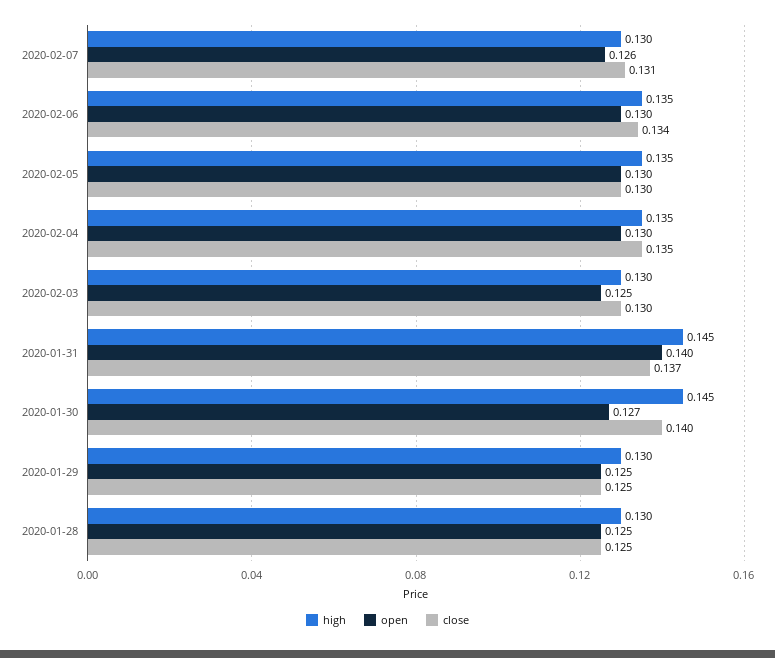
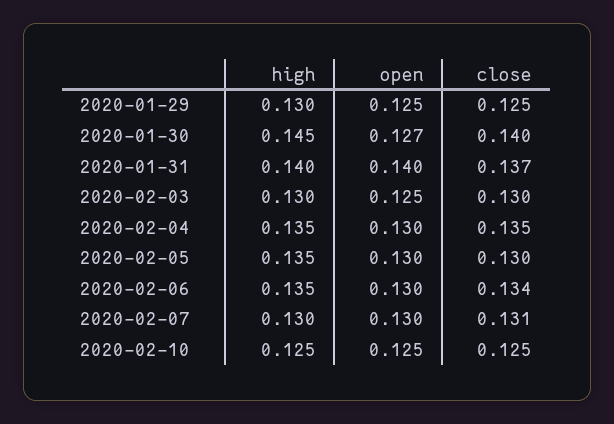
open, 2020-02-07: 0.126 -> 0.13
high, 2020-01-31: 0.145 -> 0.14
high, 2020-01-28: 0.13 -> none
open, 2020-01-28: 0.125 -> none
close, 2020-01-28: 0.125 -> none
high, 2020-02-10: none -> 0.125
open, 2020-02-10: none -> 0.125
close, 2020-02-10: none -> 0.125

